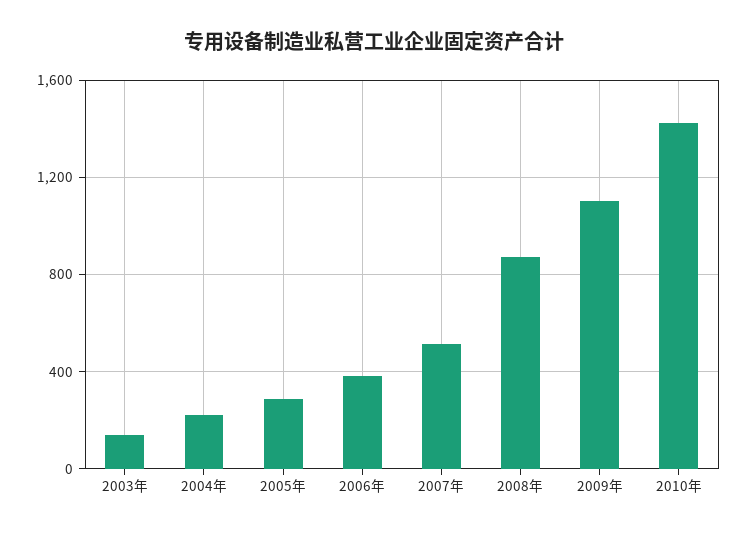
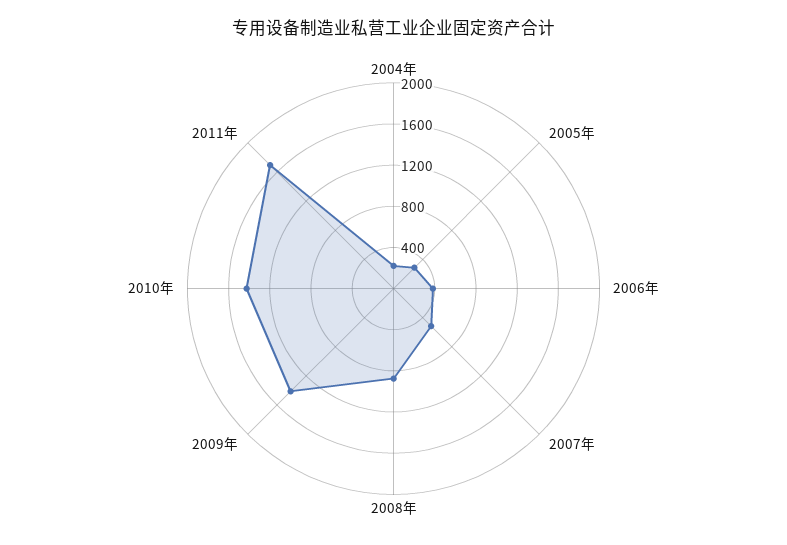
2003年: 150 -> none
2009年: 1100 -> 1400
2011年: none -> 1700

